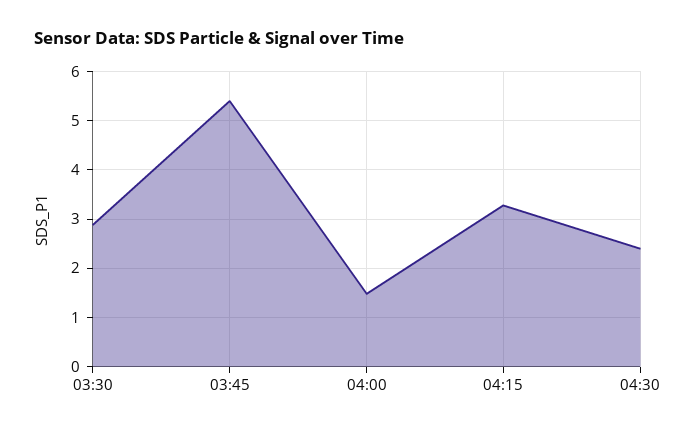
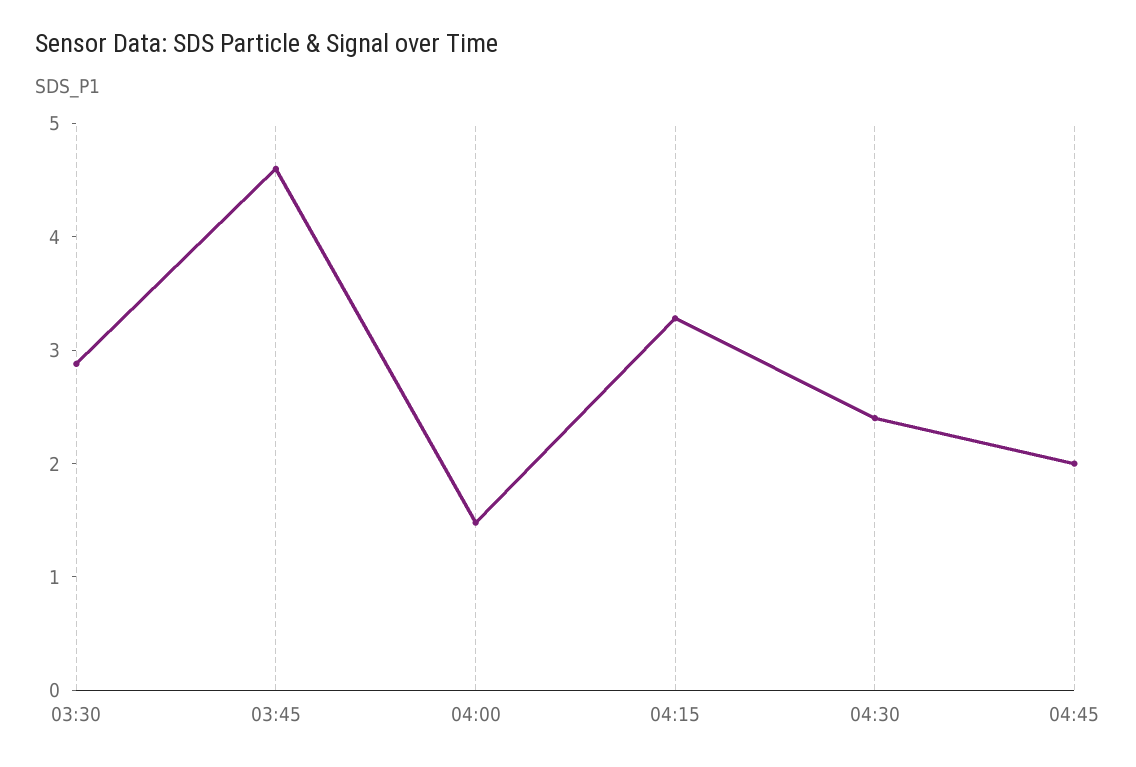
03:45: 5.4 -> 4.6
04:45: none -> 2

